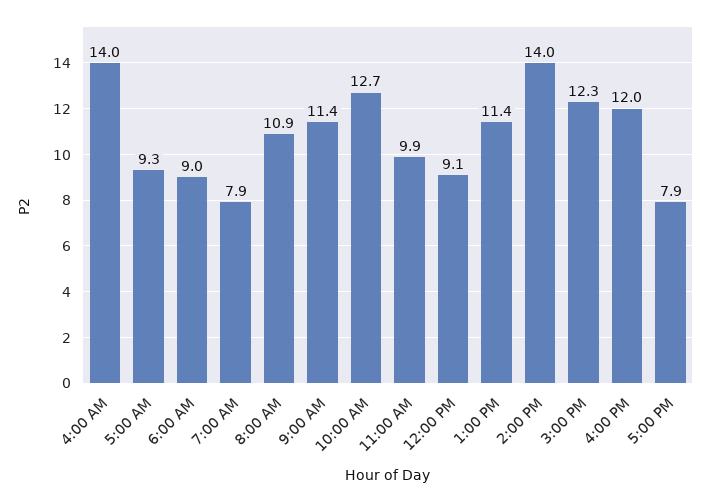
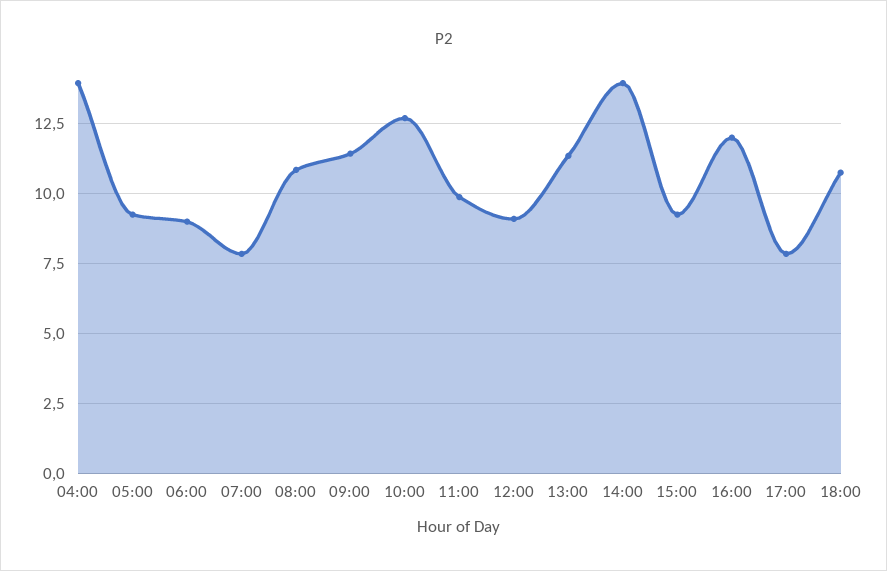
3:00 PM: 12.3 -> 9.25
18:00: none -> 10.75

